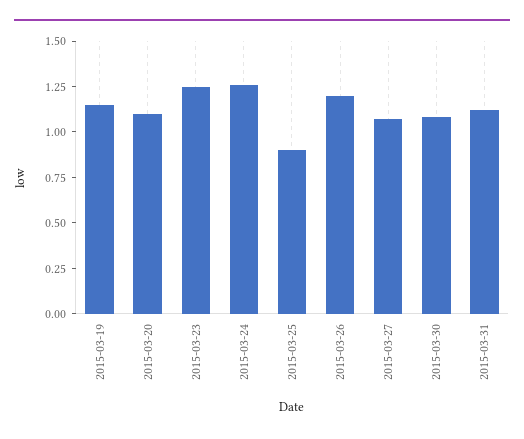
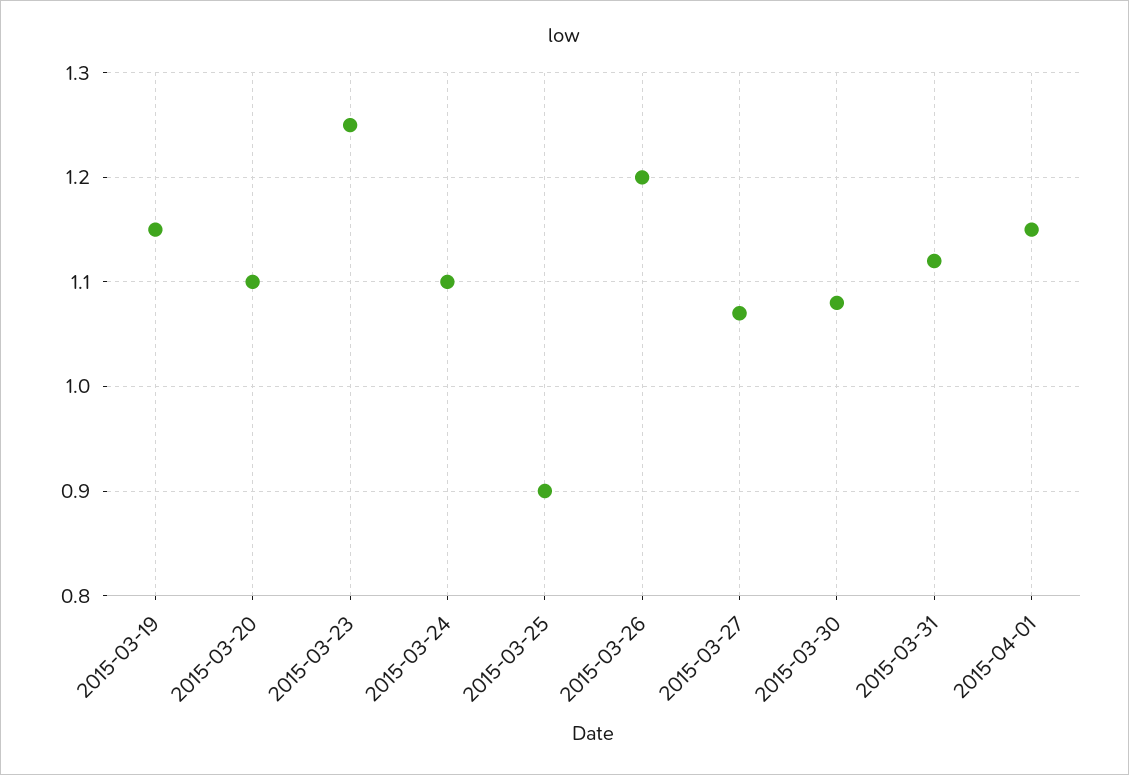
2015-03-24: 1.25 -> 1.1
2015-04-01: none -> 1.15

